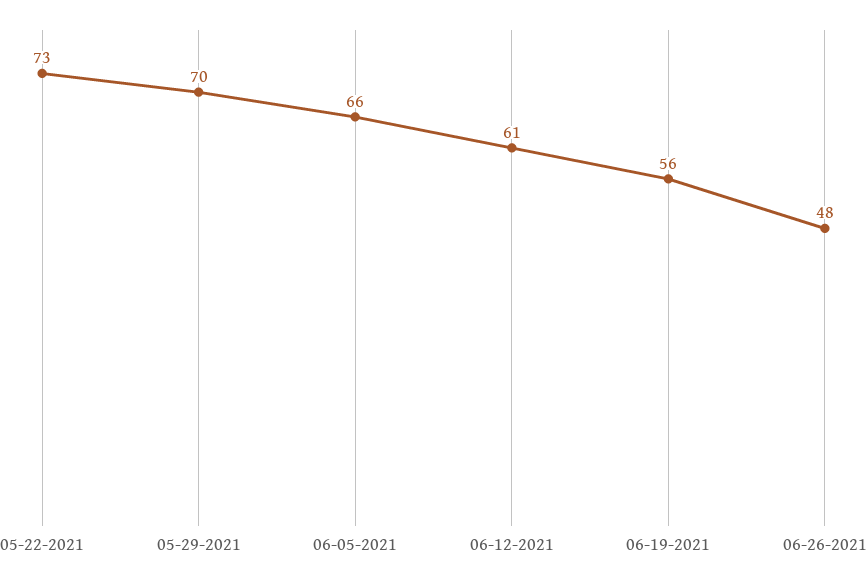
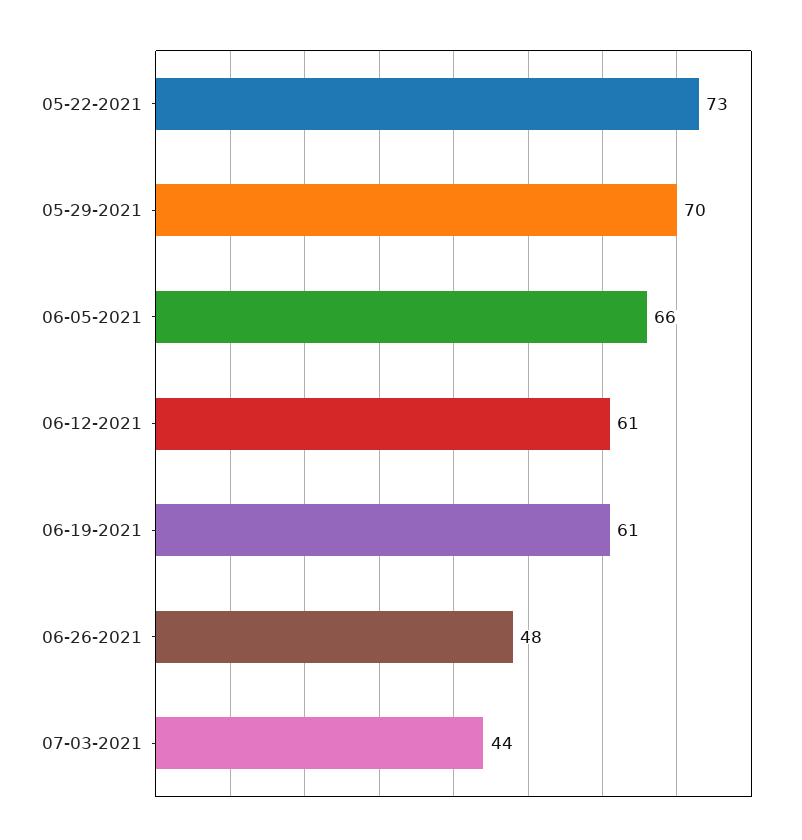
06-19-2021: 56 -> 61
07-03-2021: none -> 44

